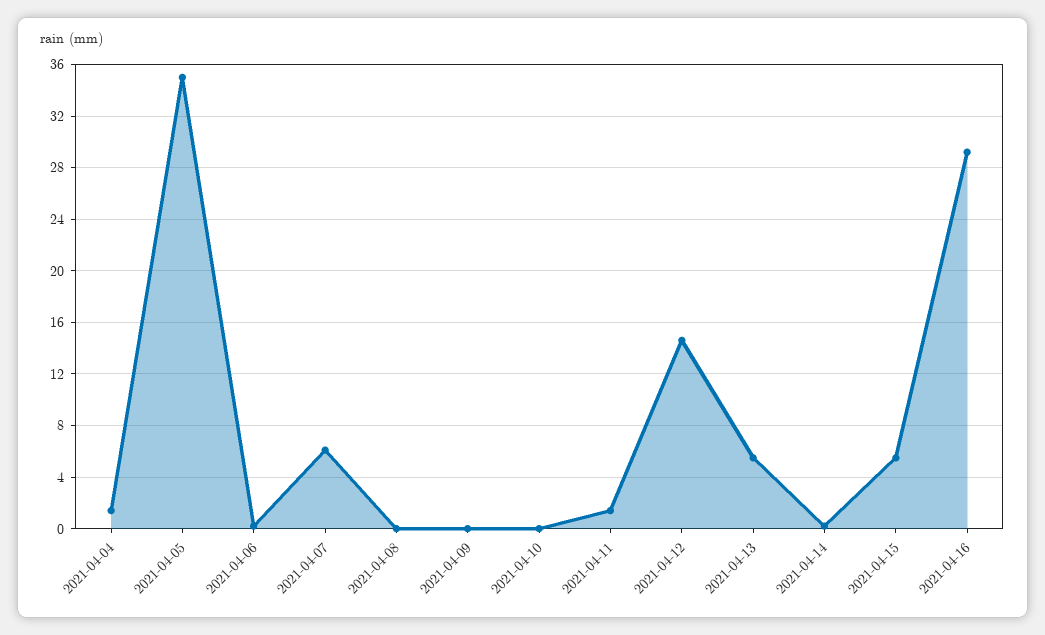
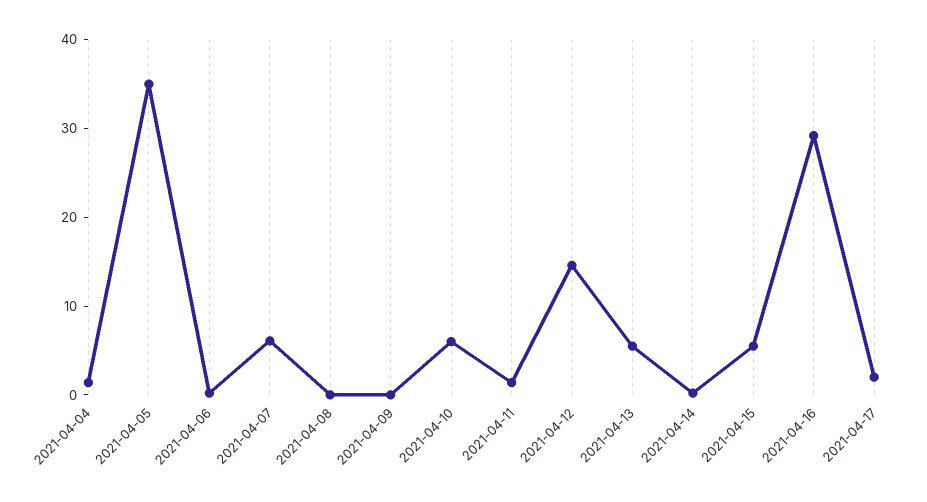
2021-04-10: 0 -> 6
2021-04-17: none -> 2

